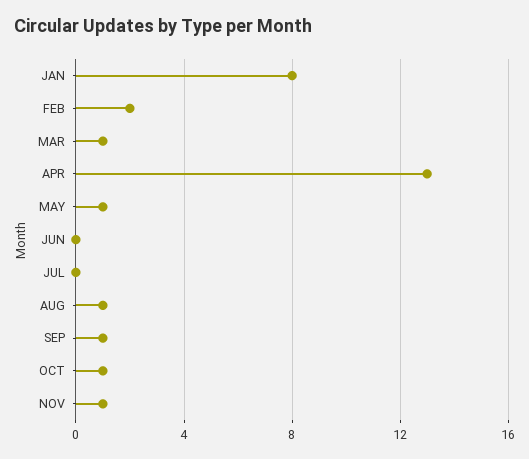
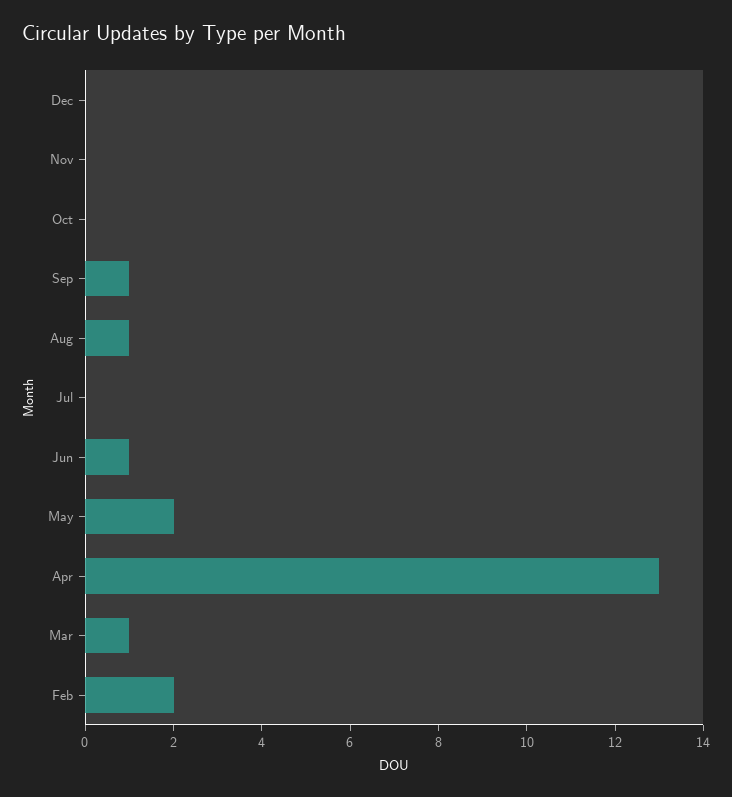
JAN: 8 -> none
MAY: 1 -> 2
JUN: 0 -> 1
OCT: 1 -> 0
NOV: 1 -> 0
Dec: none -> 0

